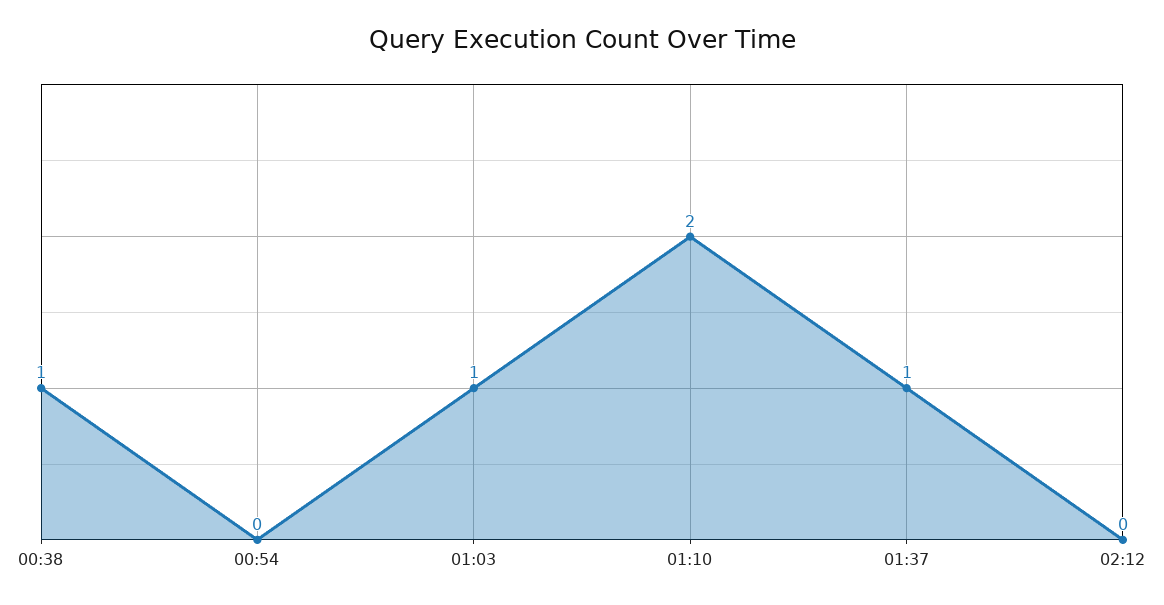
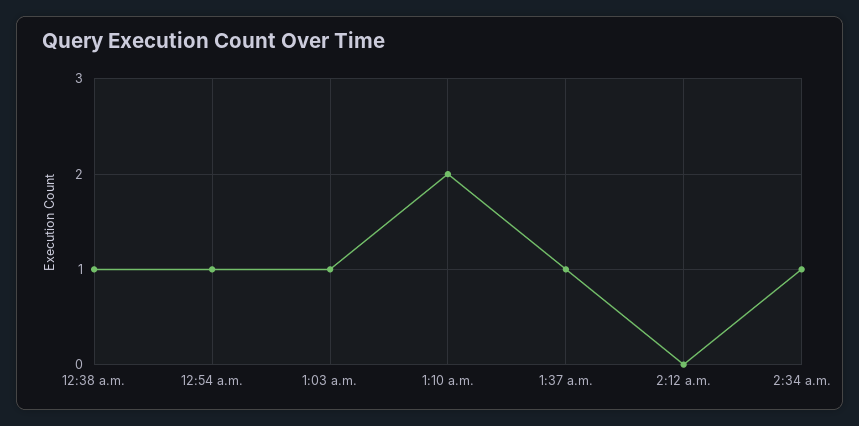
00:54: 0 -> 1
2:34 a.m.: none -> 1

